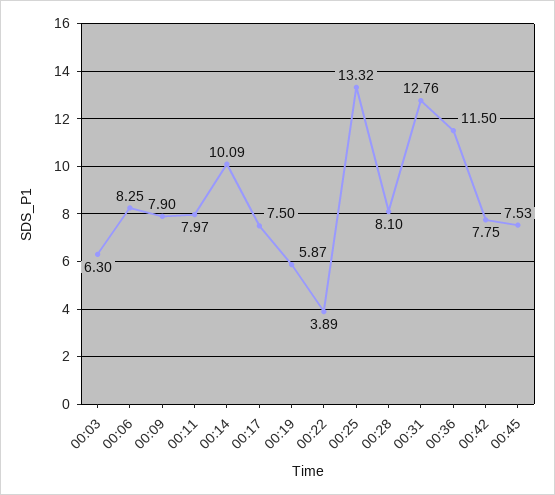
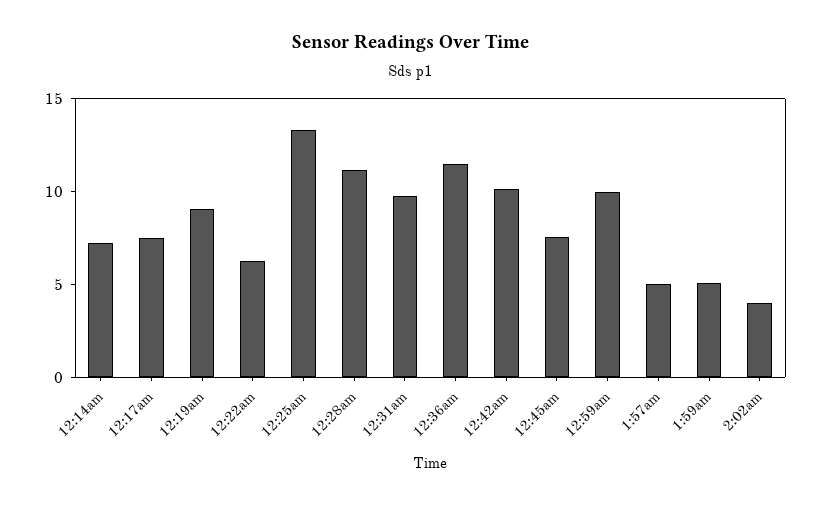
00:03: 6.3 -> none
00:06: 8.25 -> none
00:09: 7.9 -> none
00:11: 7.97 -> none
00:14: 10.09 -> 7
00:19: 5.87 -> 9
00:22: 3.89 -> 6
00:28: 8.1 -> 11
00:31: 12.76 -> 10
00:42: 7.75 -> 10
12:59am: none -> 10
1:57am: none -> 5
1:59am: none -> 5
2:02am: none -> 4

